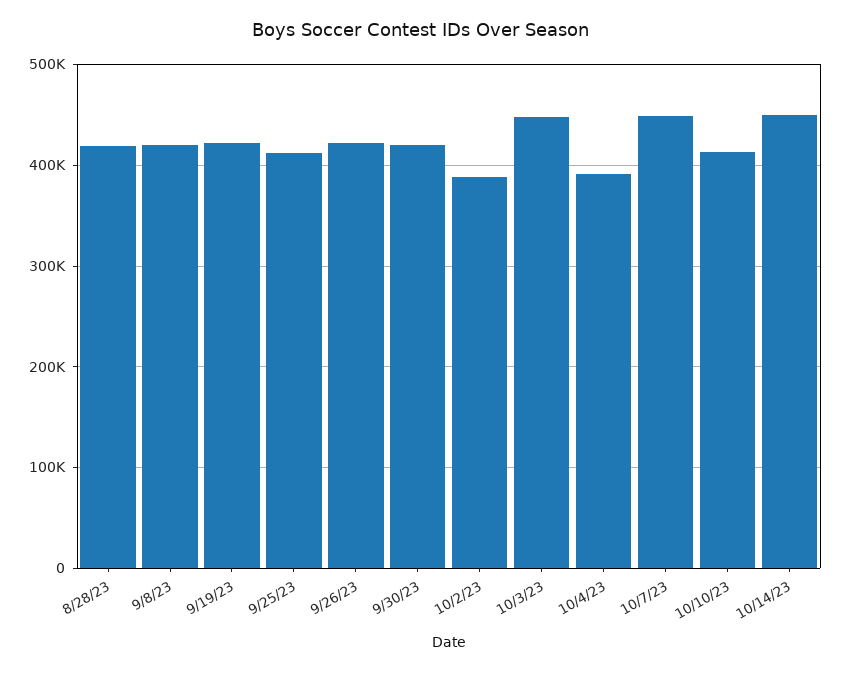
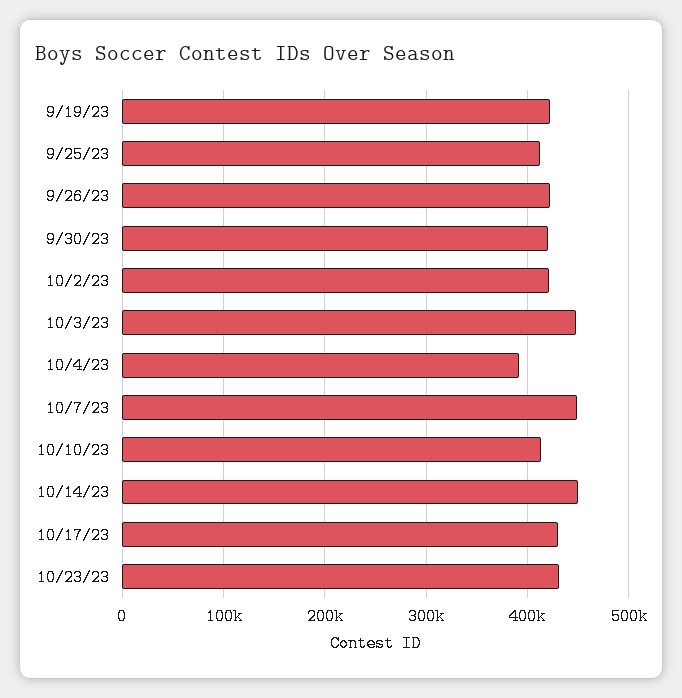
8/28/23: 420000 -> none
9/8/23: 420000 -> none
10/2/23: 390000 -> 420000
10/17/23: none -> 430000
10/23/23: none -> 430000

